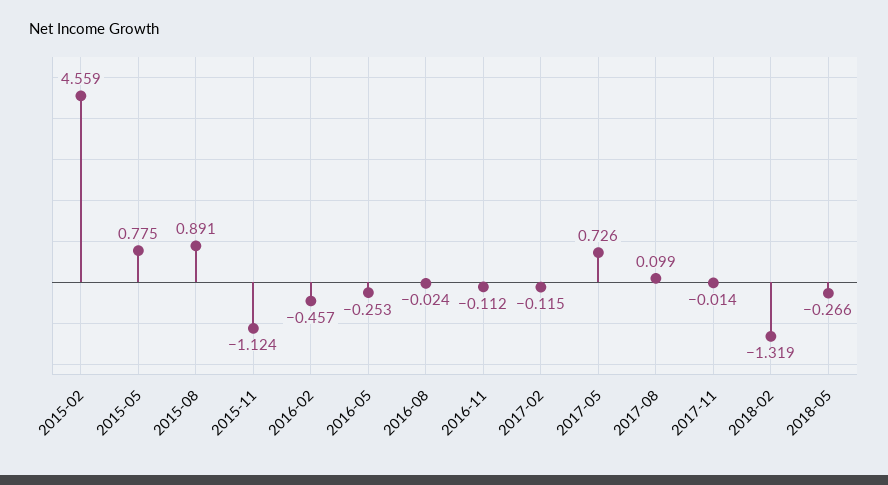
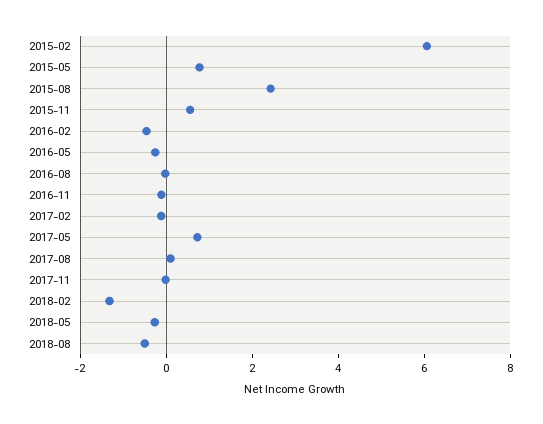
2015-02: 4.559 -> 6
2015-08: 0.891 -> 2.5
2015-11: -1.124 -> 0.5
2018-08: none -> -0.5

